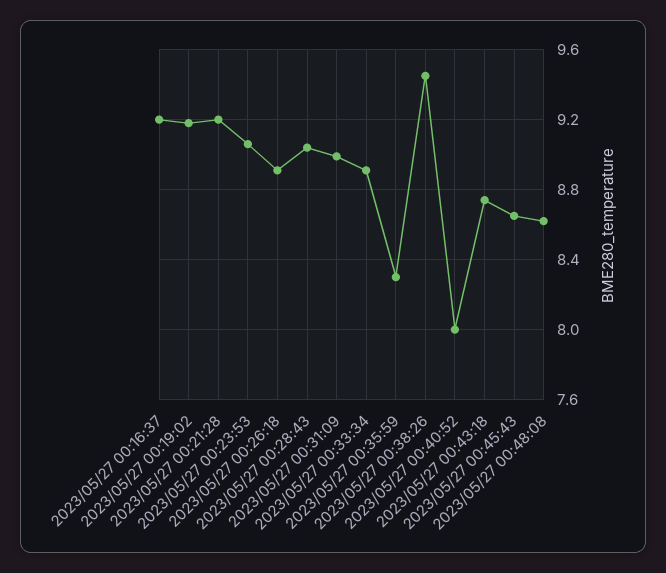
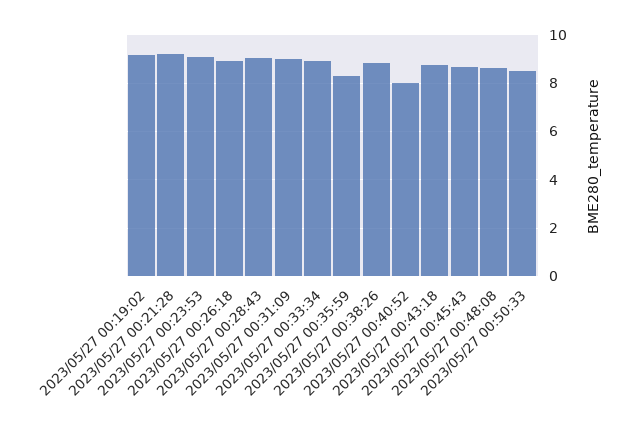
2023/05/27 00:16:37: 9.2 -> none
2023/05/27 00:38:26: 9.45 -> 8.75
2023/05/27 00:50:33: none -> 8.5

